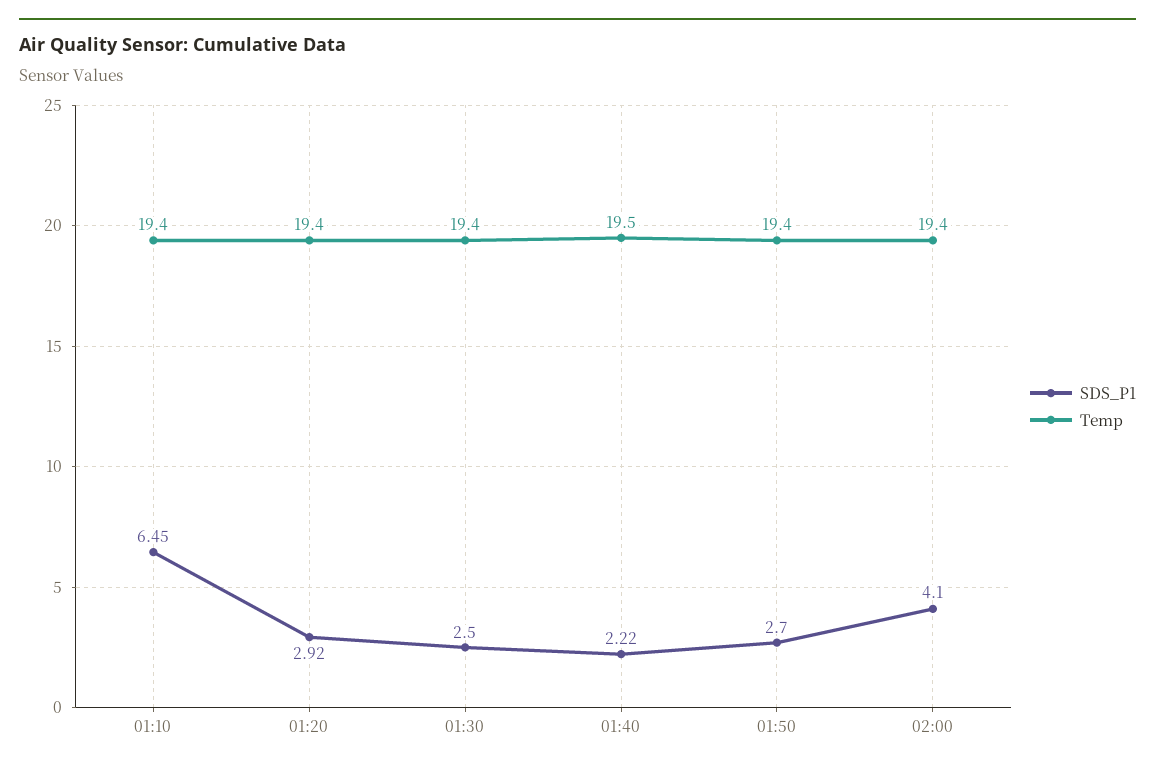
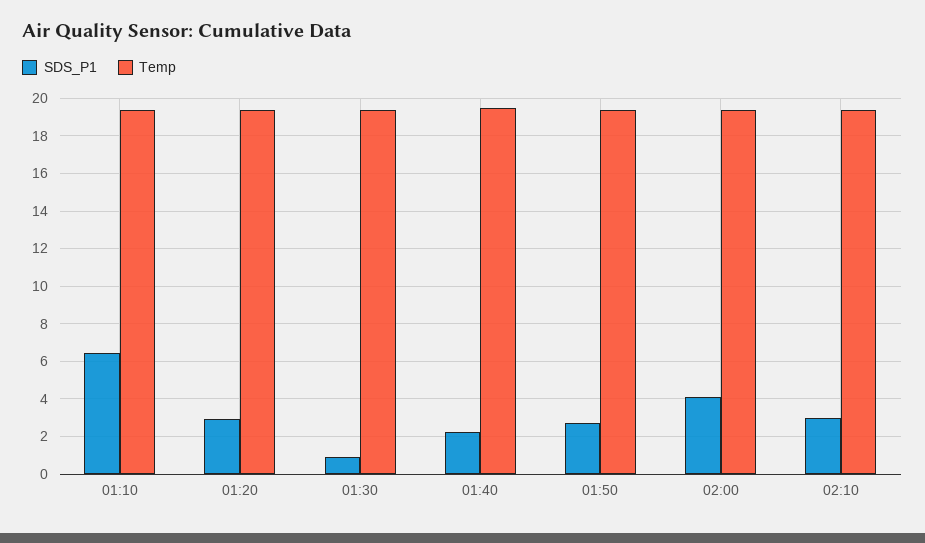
SDS_P1, 01:30: 2.5 -> 1
SDS_P1, 02:10: none -> 3
Temp, 02:10: none -> 19.5

